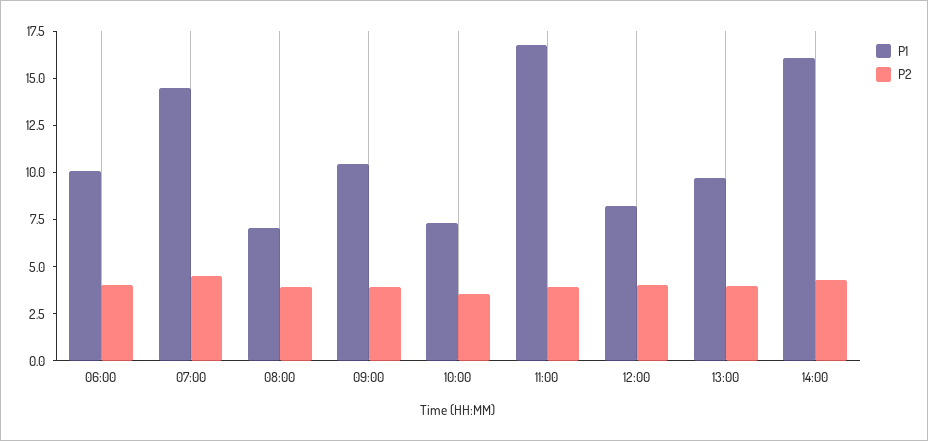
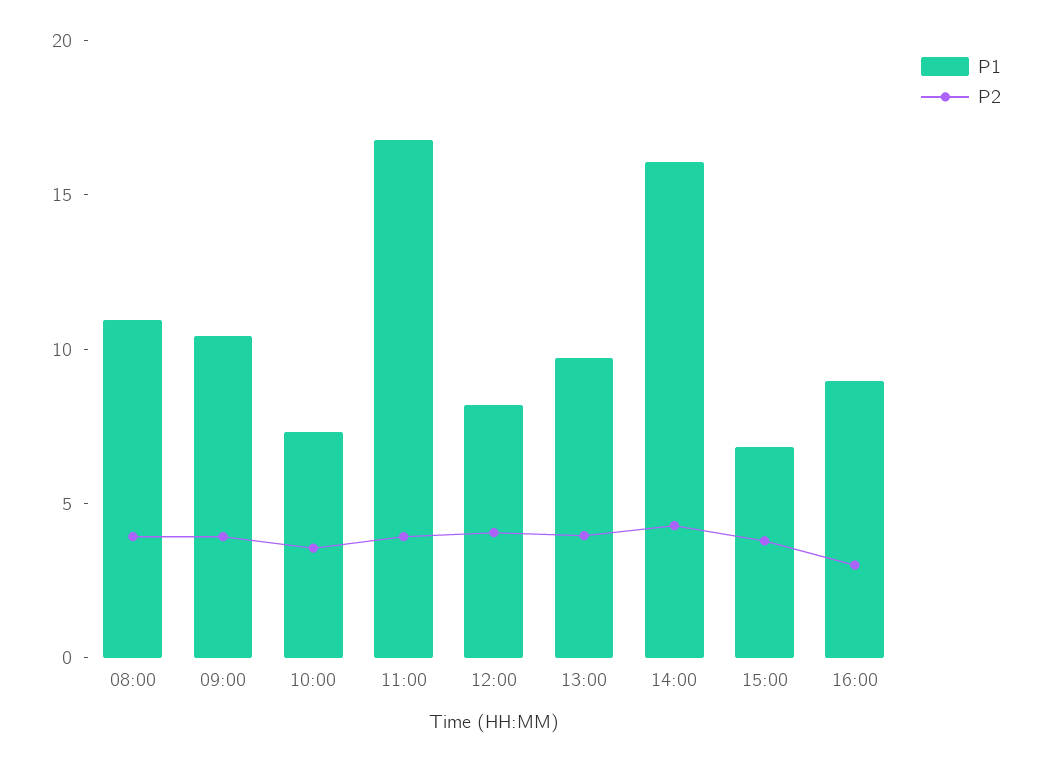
P1, 06:00: 10 -> none
P2, 06:00: 4 -> none
P1, 07:00: 14.5 -> none
P2, 07:00: 4.5 -> none
P1, 08:00: 7 -> 11
P1, 15:00: none -> 7
P2, 15:00: none -> 4
P1, 16:00: none -> 9
P2, 16:00: none -> 3

